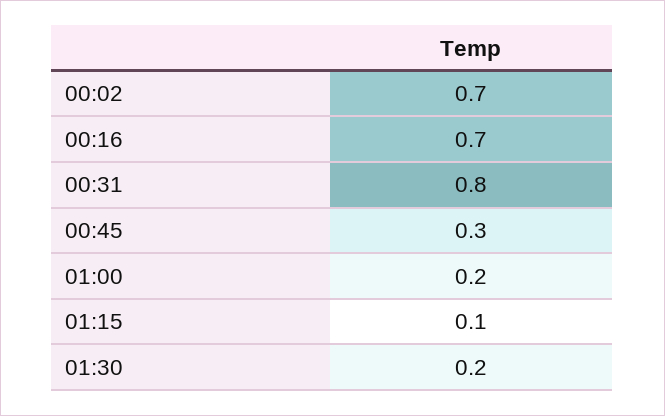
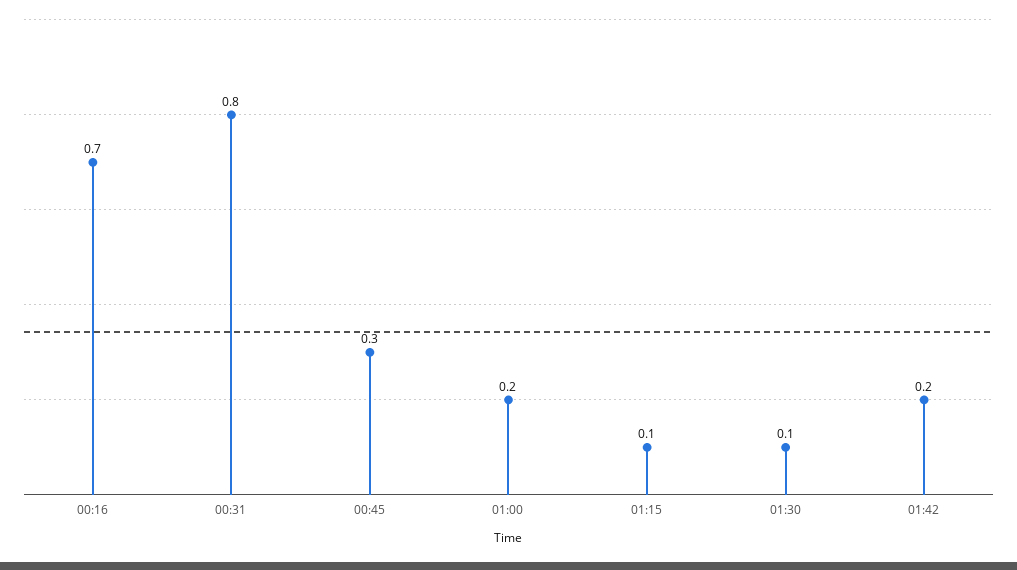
00:02: 0.7 -> none
01:30: 0.2 -> 0.1
01:42: none -> 0.2

